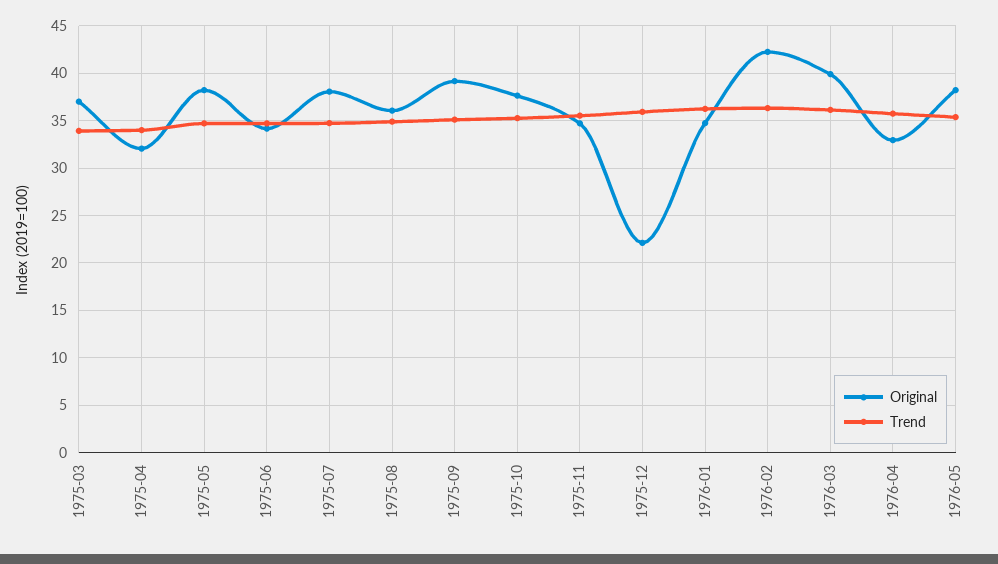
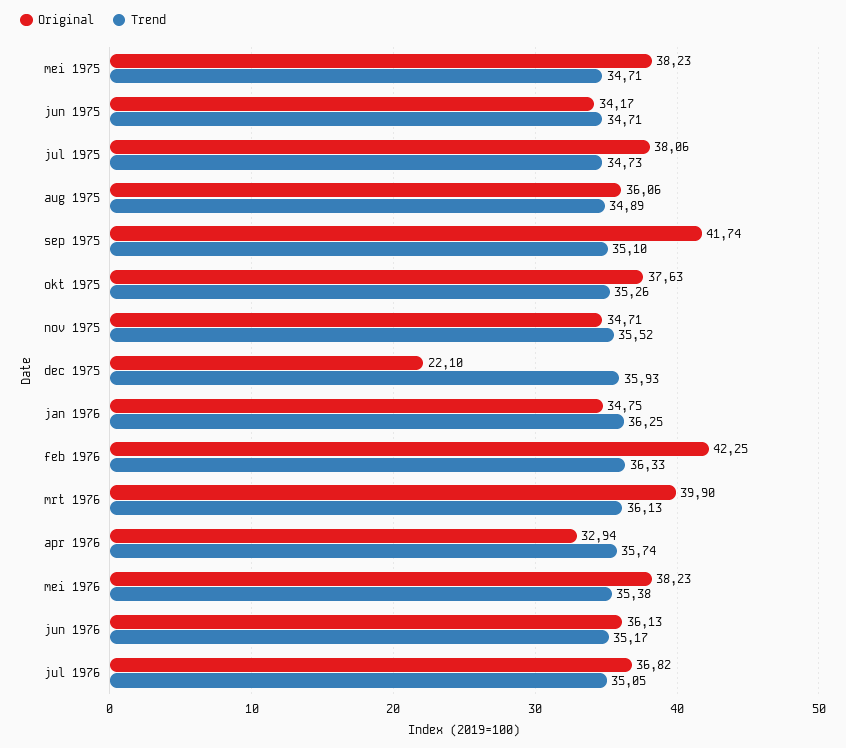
Original, 1975-03: 37 -> none
Trend, 1975-03: 34 -> none
Original, 1975-04: 32 -> none
Trend, 1975-04: 34 -> none
Original, 1975-09: 39 -> 41.74
Original, jun 1976: none -> 36.13
Trend, jun 1976: none -> 35.17
Original, jul 1976: none -> 36.82
Trend, jul 1976: none -> 35.05

